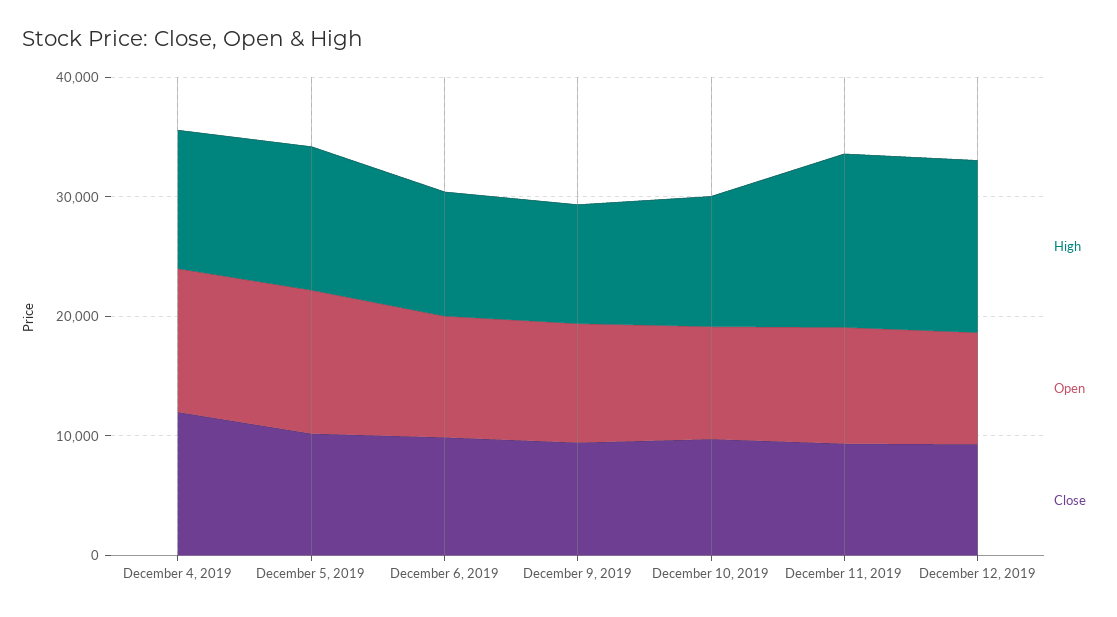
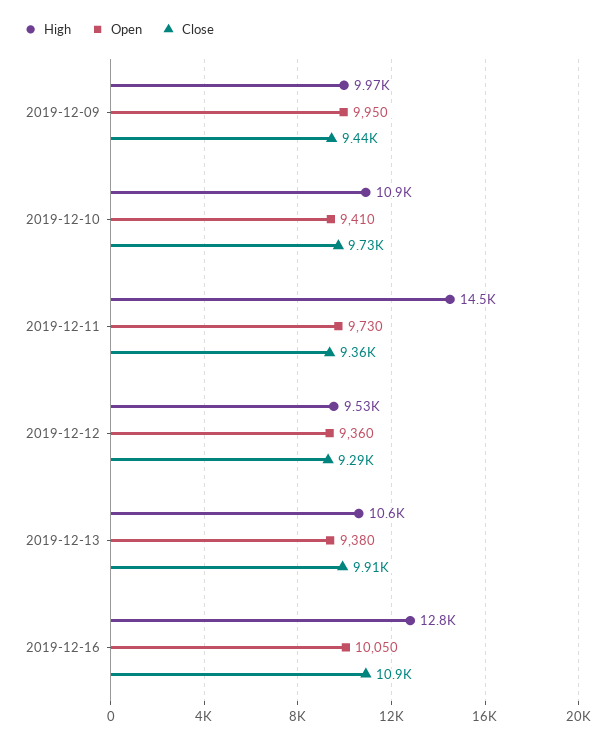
High, December 4, 2019: 12000 -> none
Open, December 4, 2019: 12000 -> none
Close, December 4, 2019: 12000 -> none
High, December 5, 2019: 12000 -> none
Open, December 5, 2019: 12000 -> none
Close, December 5, 2019: 10000 -> none
High, December 6, 2019: 10000 -> none
Open, December 6, 2019: 10000 -> none
Close, December 6, 2019: 10000 -> none
High, December 12, 2019: 14000 -> 9530
High, 2019-12-13: none -> 10600
Open, 2019-12-13: none -> 9380
Close, 2019-12-13: none -> 9910
High, 2019-12-16: none -> 12800
Open, 2019-12-16: none -> 10050
Close, 2019-12-16: none -> 10900

